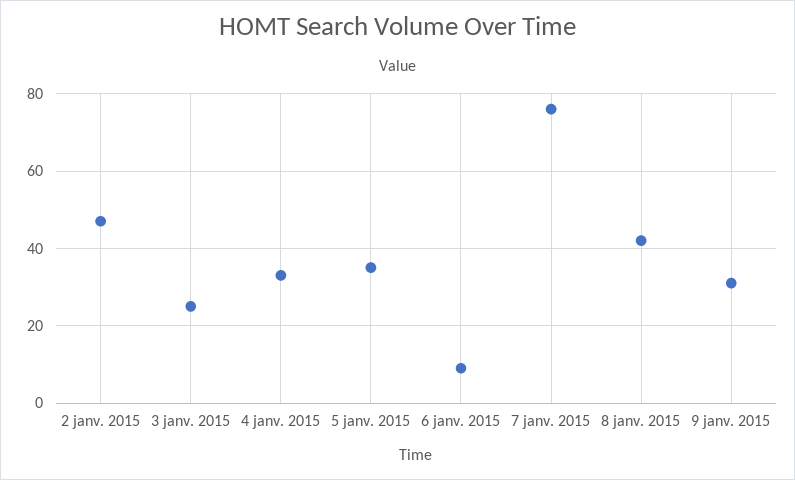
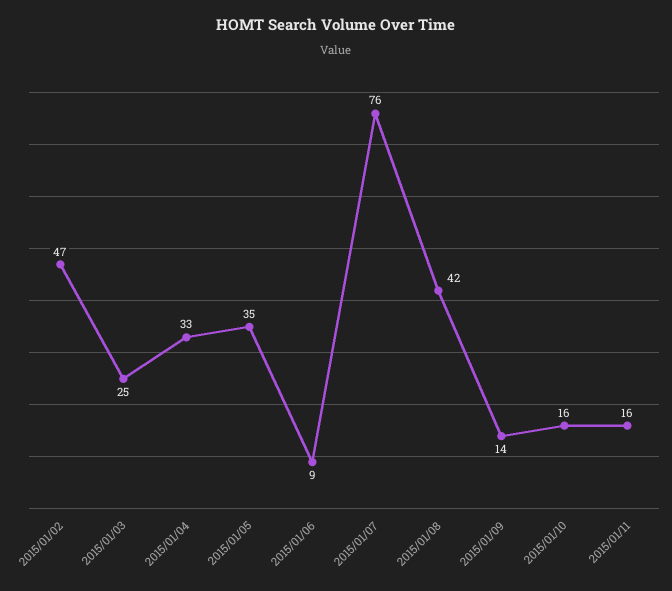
9 janv. 2015: 30 -> 14
2015/01/10: none -> 16
2015/01/11: none -> 16

